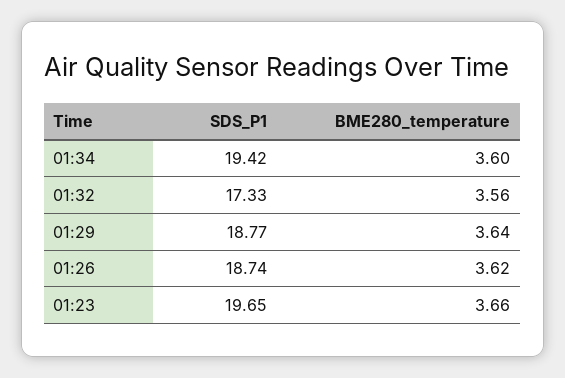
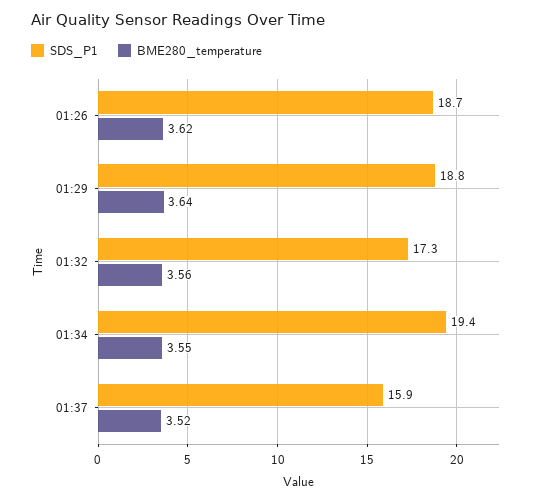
BME280_temperature, 01:34: 3.6 -> 3.55
SDS_P1, 01:23: 19.65 -> none
BME280_temperature, 01:23: 3.66 -> none
SDS_P1, 01:37: none -> 15.9
BME280_temperature, 01:37: none -> 3.52

